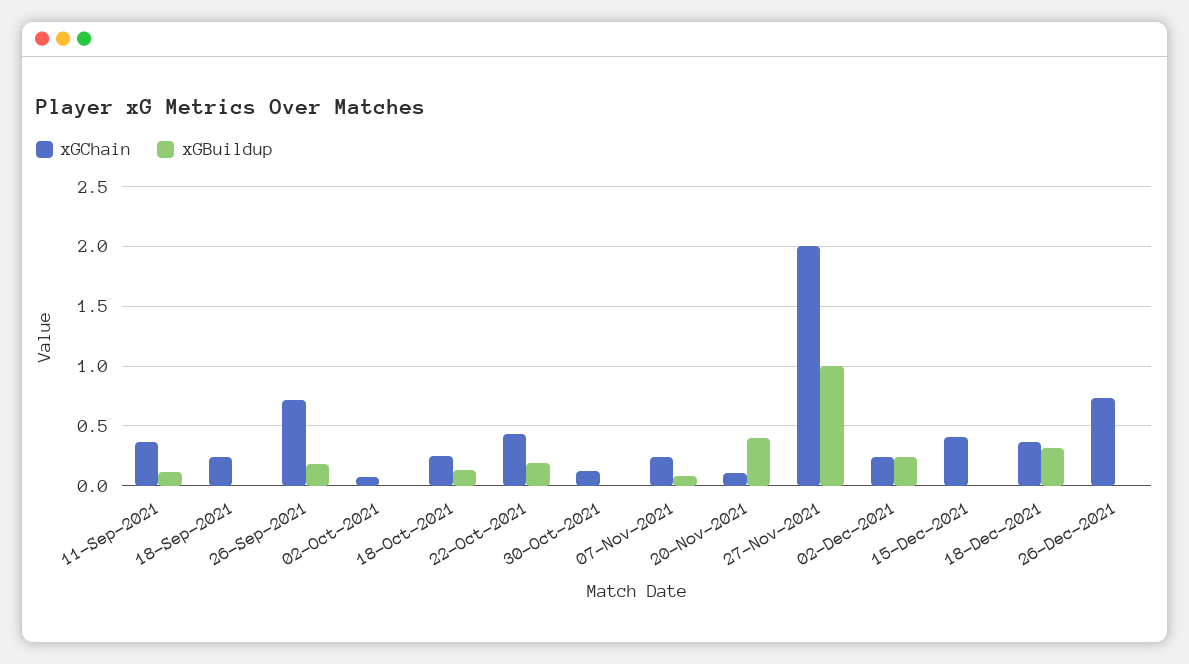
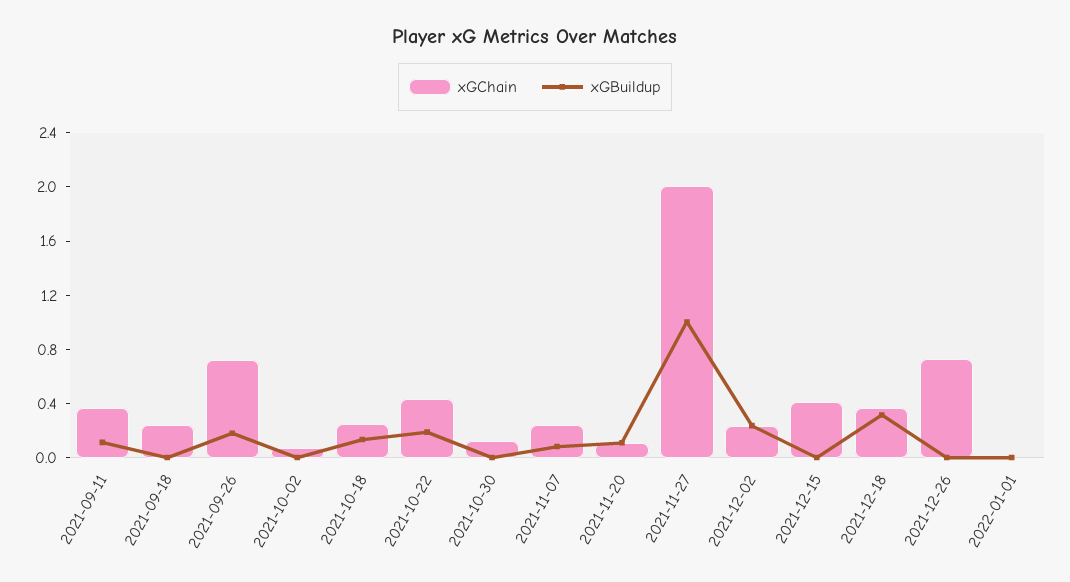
xGBuildup, 20-Nov-2021: 0.4 -> 0.1
xGChain, 2022-01-01: none -> 0
xGBuildup, 2022-01-01: none -> 0

